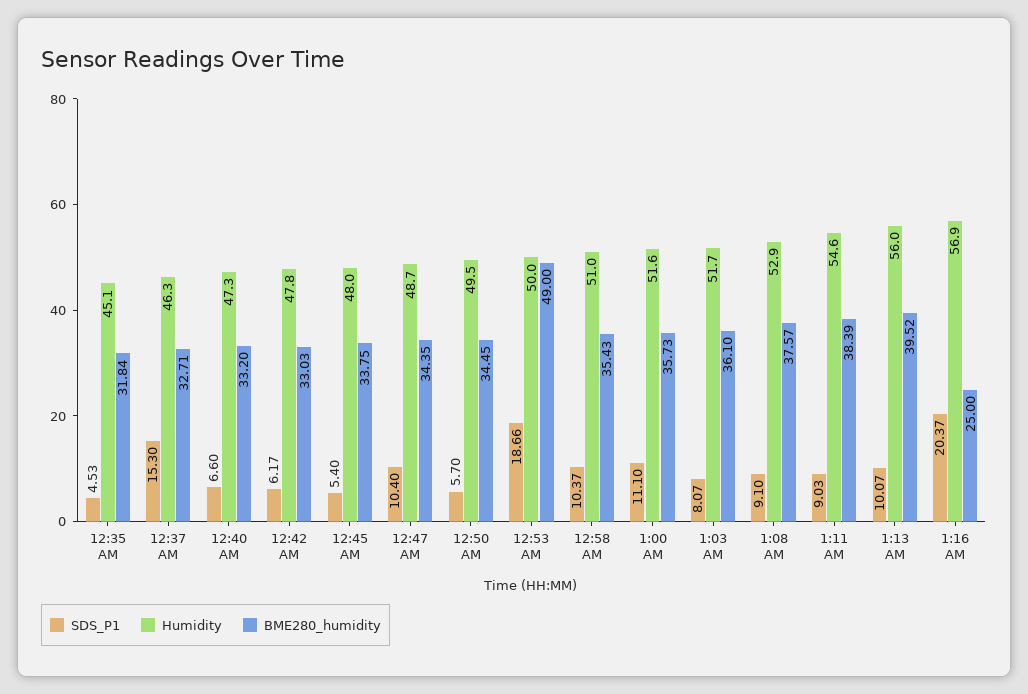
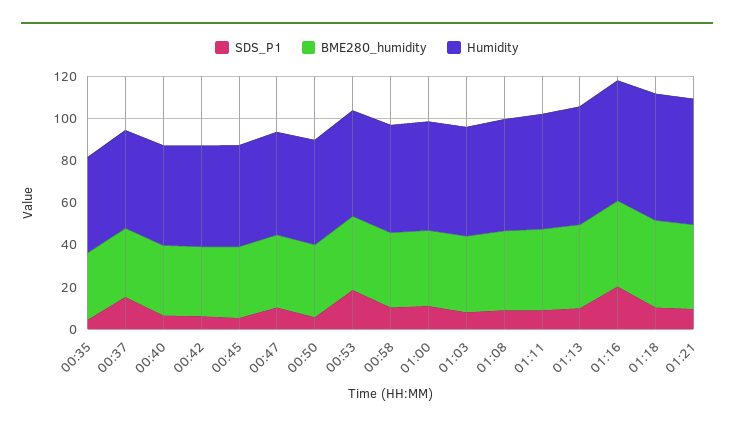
BME280_humidity, 12:53 AM: 49 -> 35
BME280_humidity, 1:16 AM: 25 -> 40
SDS_P1, 01:18: none -> 10
BME280_humidity, 01:18: none -> 40
Humidity, 01:18: none -> 60
SDS_P1, 01:21: none -> 10
BME280_humidity, 01:21: none -> 40
Humidity, 01:21: none -> 60

